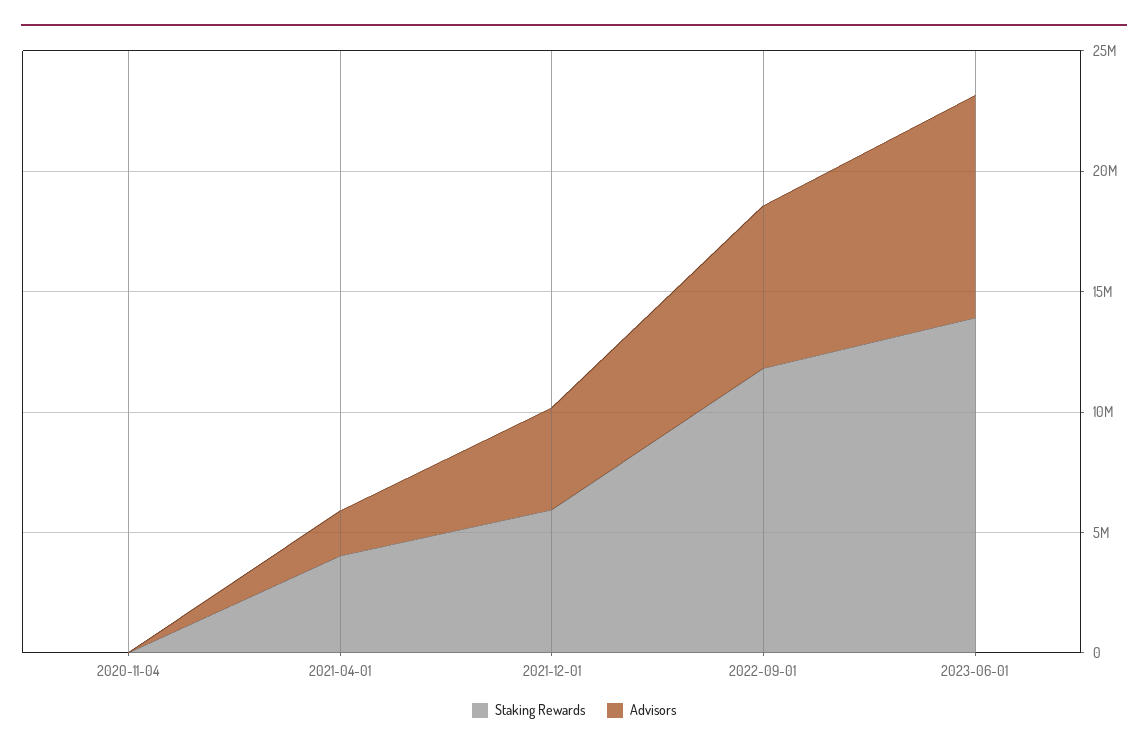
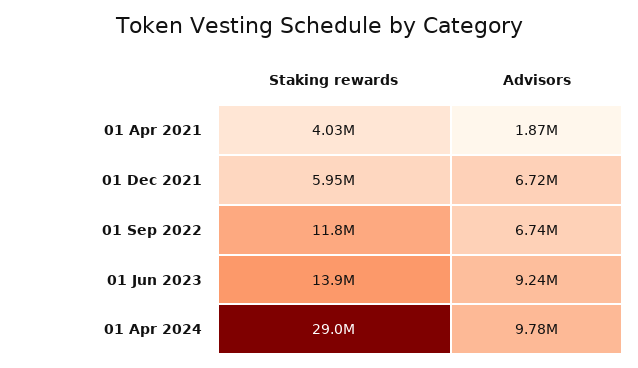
Staking Rewards, 2020-11-04: 0 -> none
Advisors, 2020-11-04: 0 -> none
Advisors, 2021-12-01: 4000000 -> 6720000
Staking Rewards, 01 Apr 2024: none -> 29000000
Advisors, 01 Apr 2024: none -> 9780000

